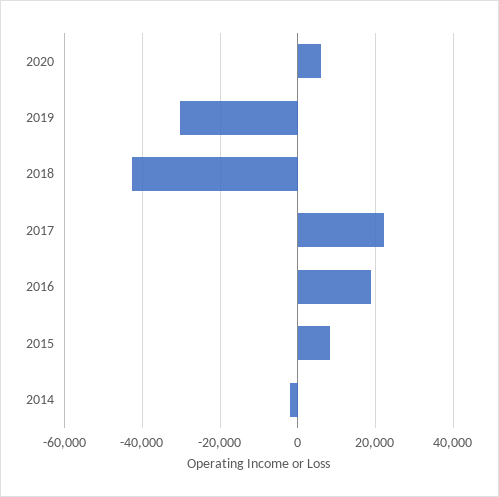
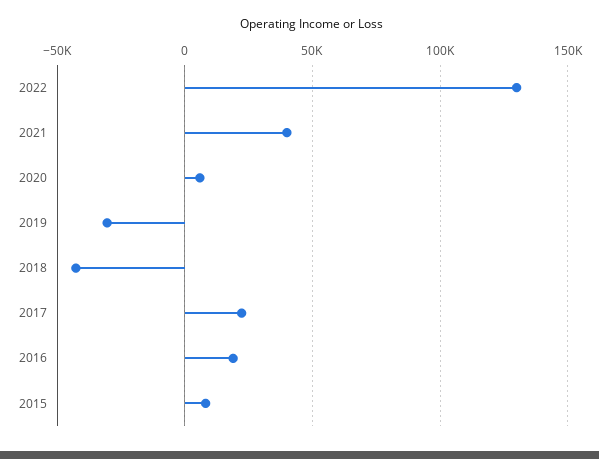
2014: -2000 -> none
2022: none -> 130000
2021: none -> 40000

